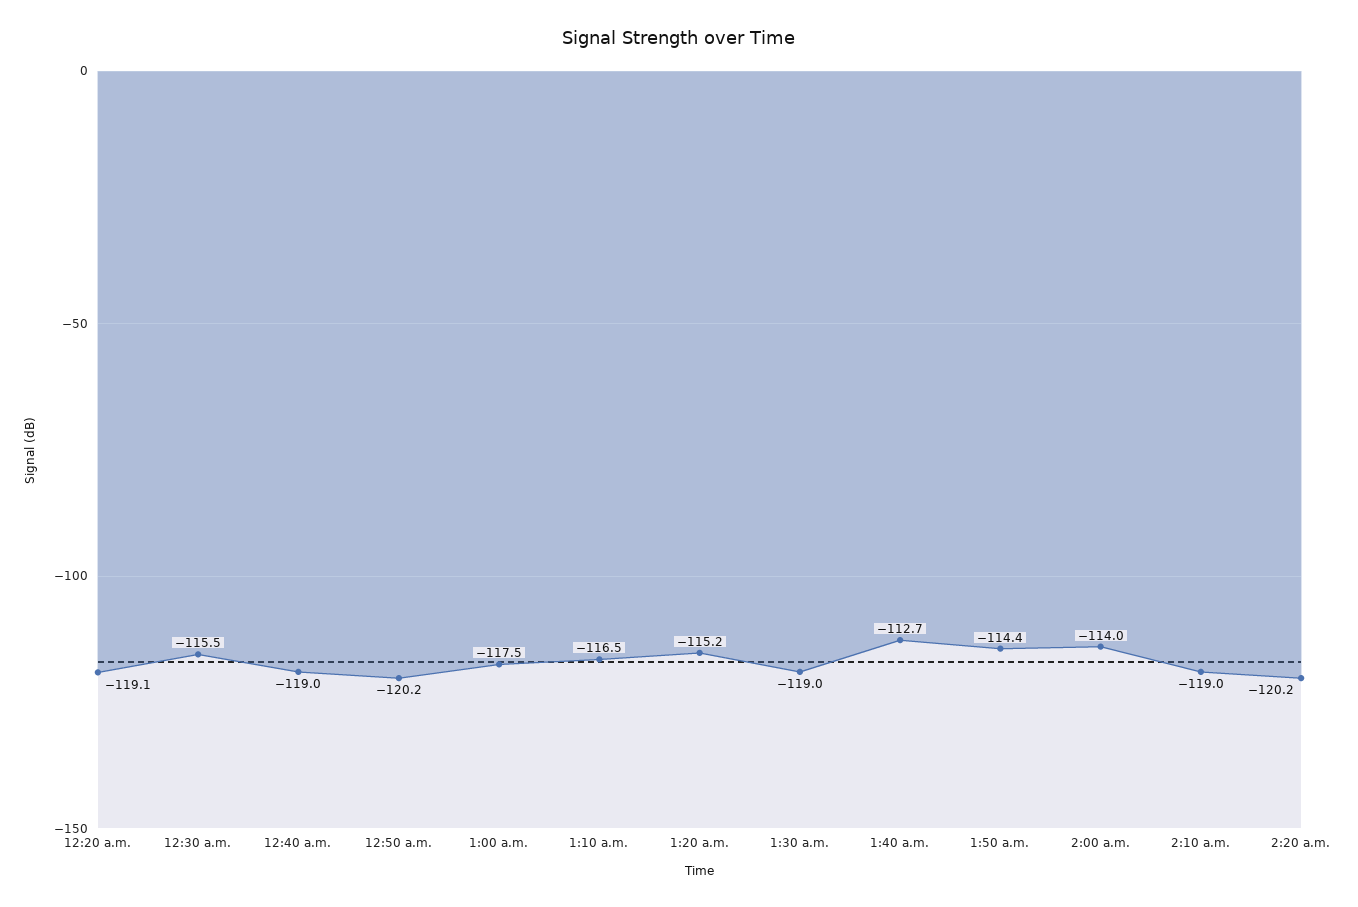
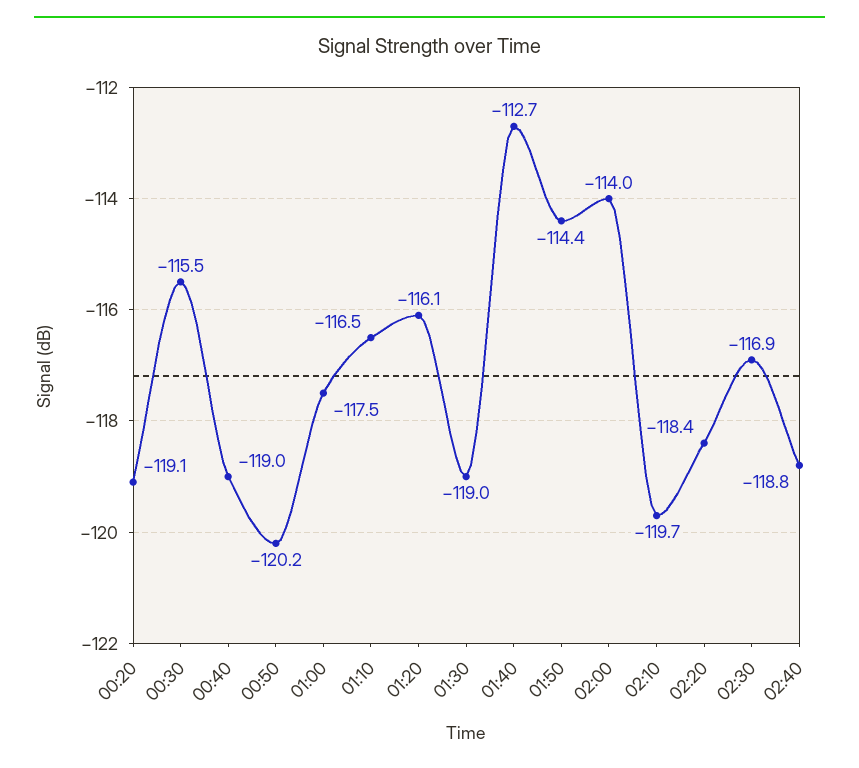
1:20 a.m.: -115.2 -> -116.1
2:10 a.m.: -119 -> -119.7
2:20 a.m.: -120.2 -> -118.4
02:30: none -> -116.9
02:40: none -> -118.8

